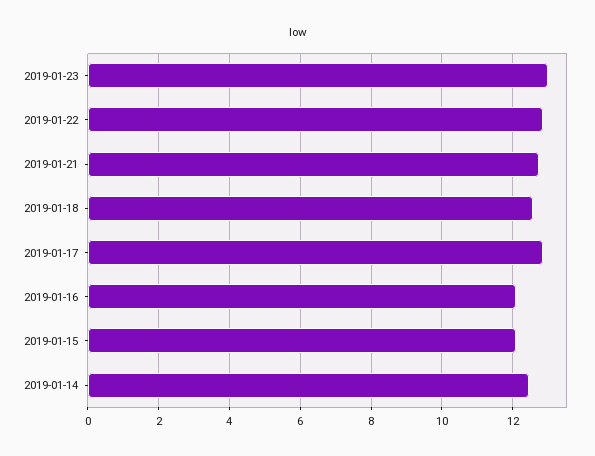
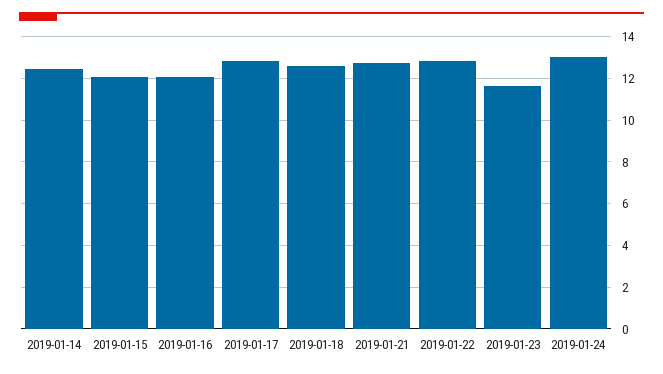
2019-01-23: 13 -> 11.5
2019-01-24: none -> 13

